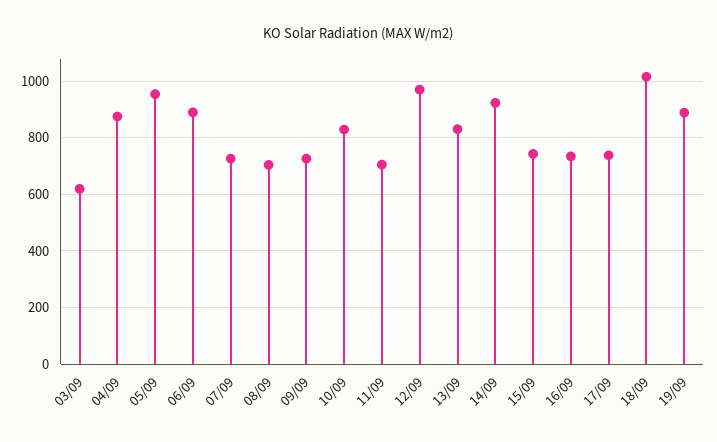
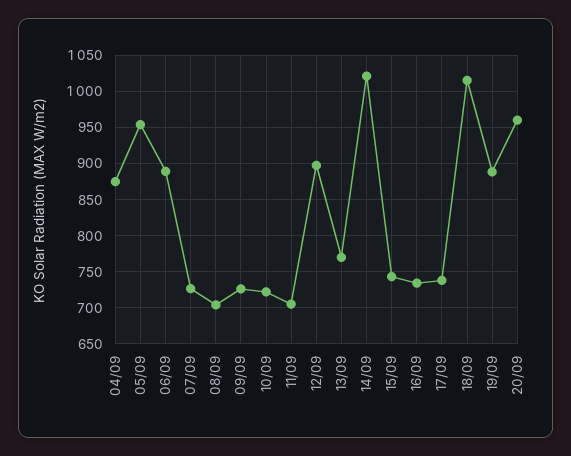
03/09: 625 -> none
10/09: 825 -> 720
12/09: 975 -> 900
13/09: 825 -> 770
14/09: 925 -> 1020
20/09: none -> 960

